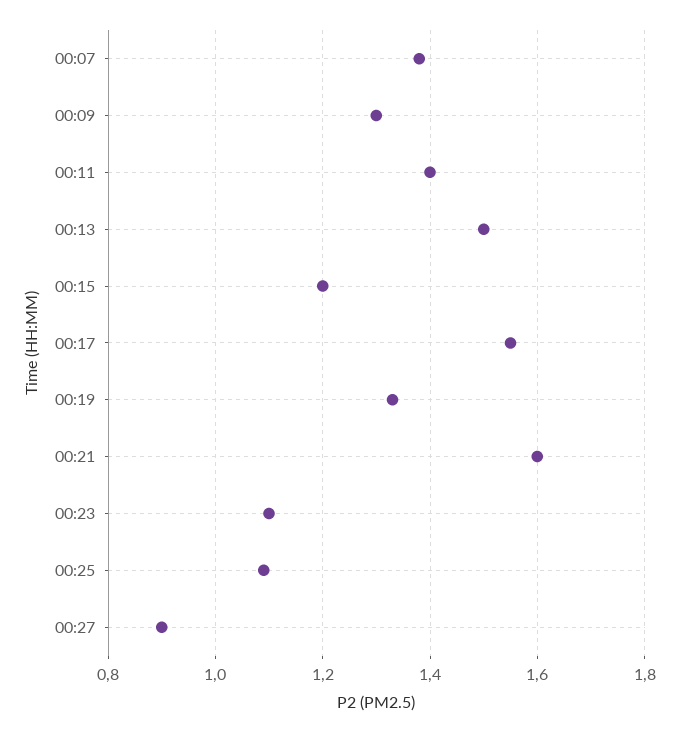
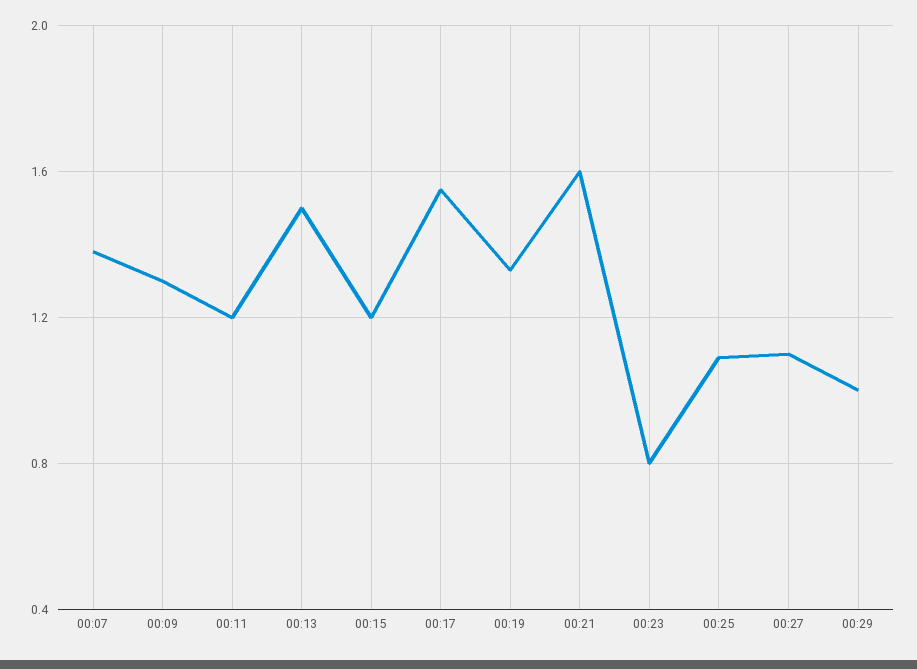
00:11: 1.4 -> 1.2
00:23: 1.1 -> 0.8
00:27: 0.9 -> 1.1
00:29: none -> 1

